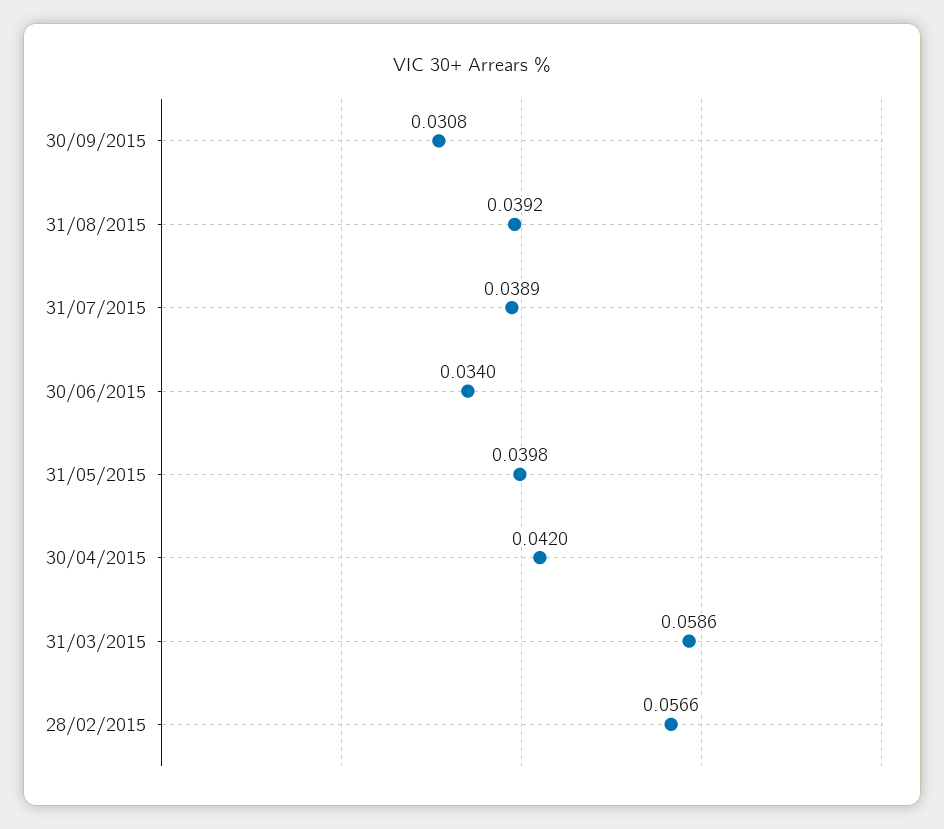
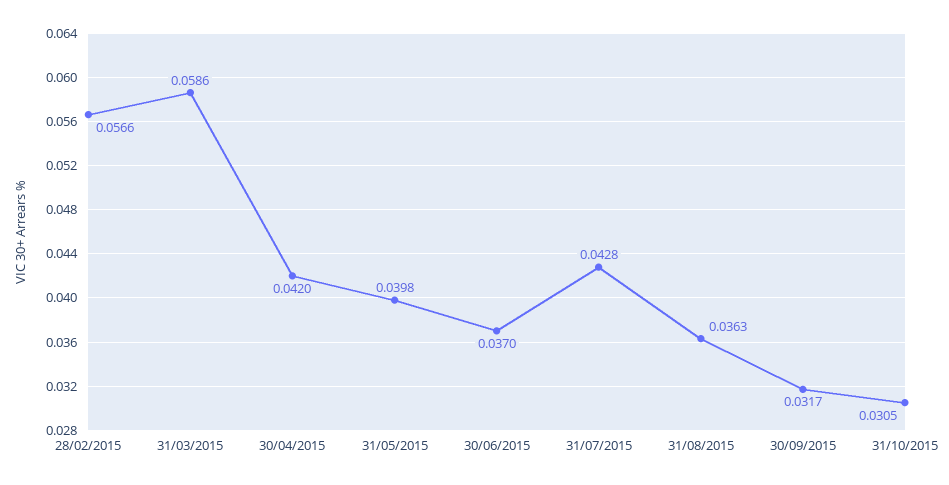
30/09/2015: 0.0308 -> 0.0317
31/08/2015: 0.0392 -> 0.0363
31/07/2015: 0.0389 -> 0.0428
30/06/2015: 0.034 -> 0.037
31/10/2015: none -> 0.0305

